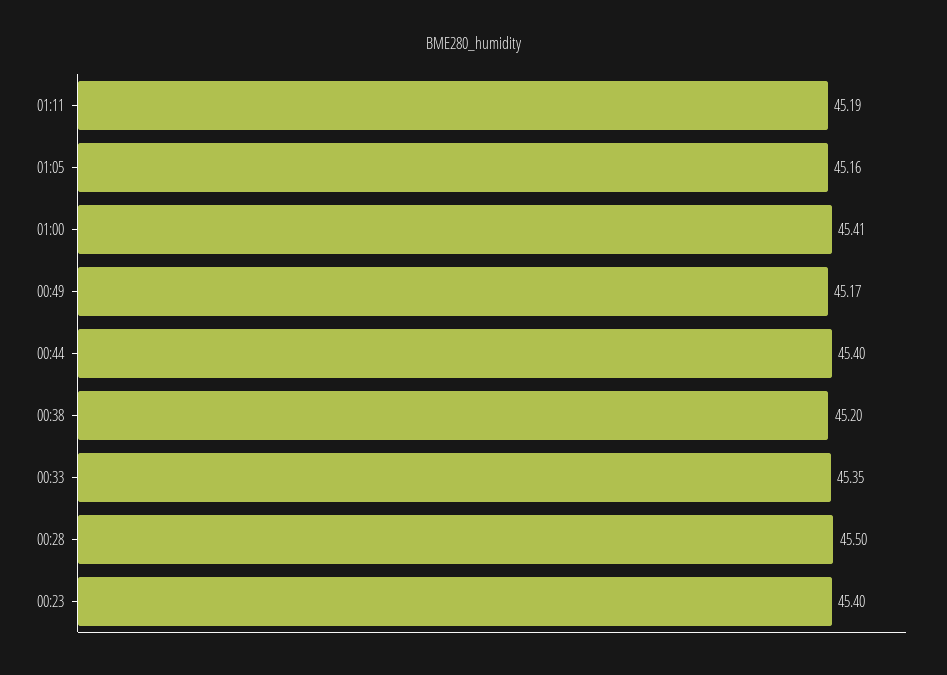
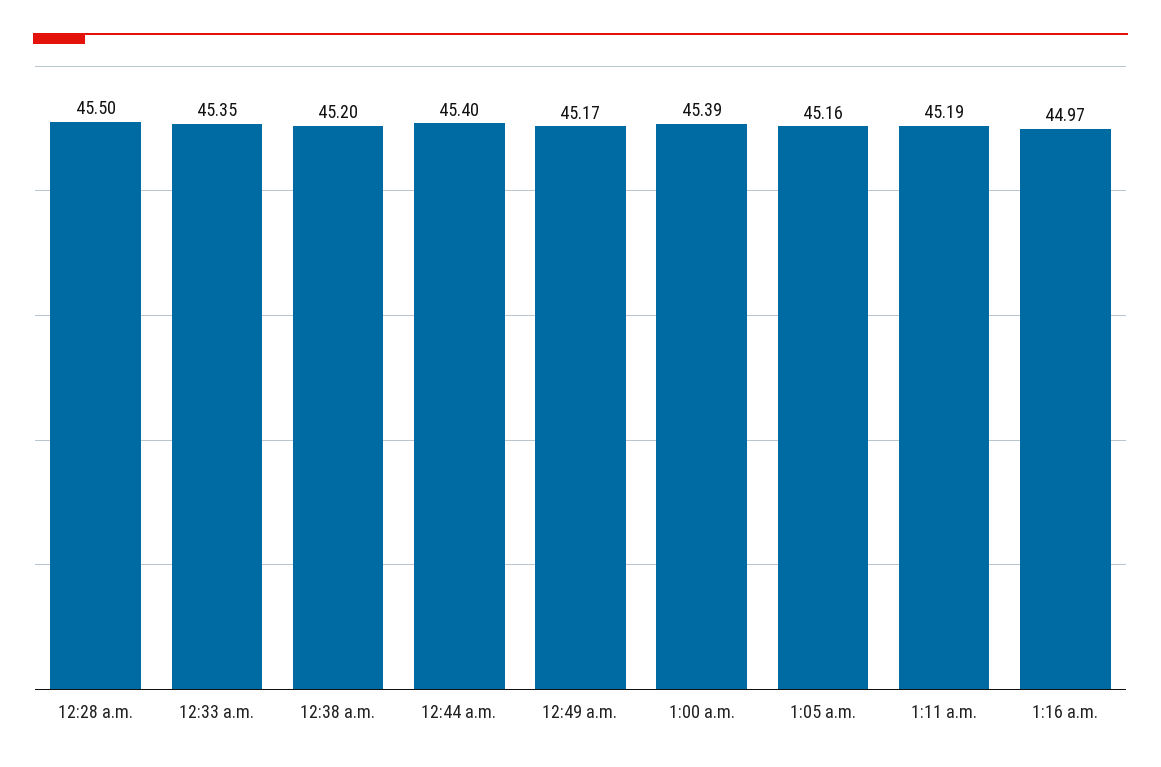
01:00: 45.41 -> 45.39
00:23: 45.4 -> none
1:16 a.m.: none -> 44.97

